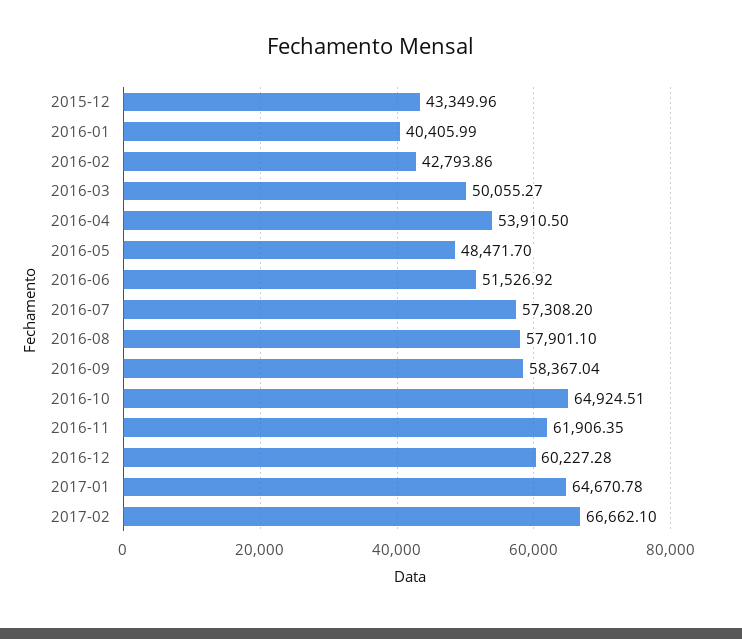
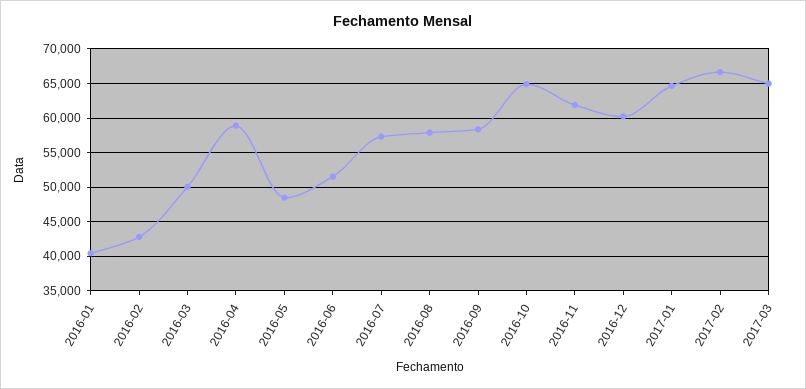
2015-12: 43349.96 -> none
2016-04: 53910.5 -> 59000
2017-03: none -> 65000

